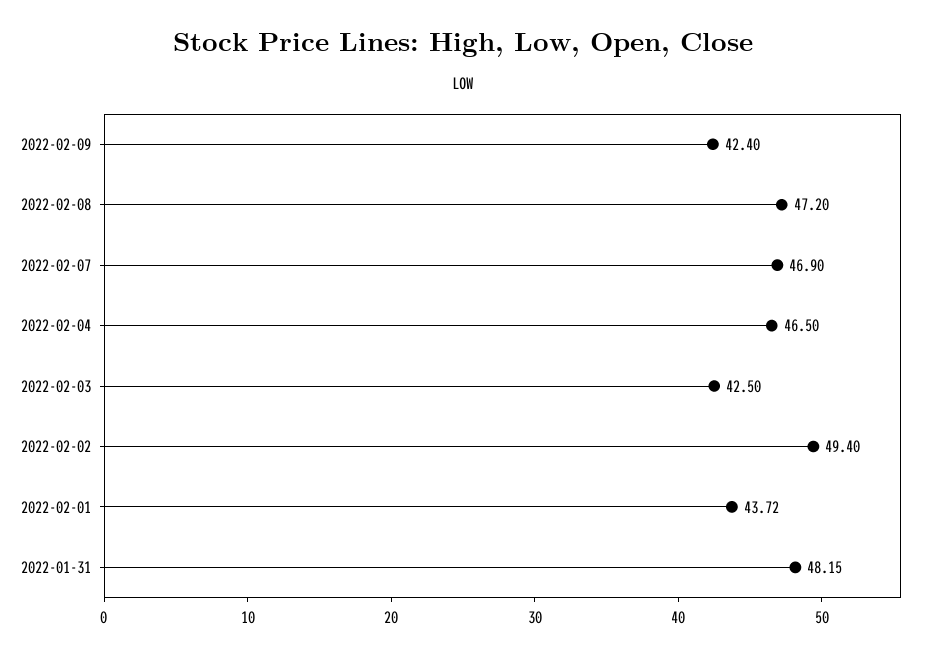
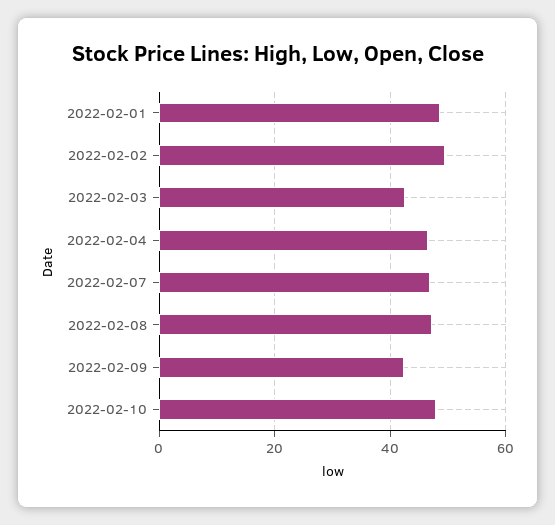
2022-02-01: 43.72 -> 48
2022-01-31: 48.15 -> none
2022-02-10: none -> 48

